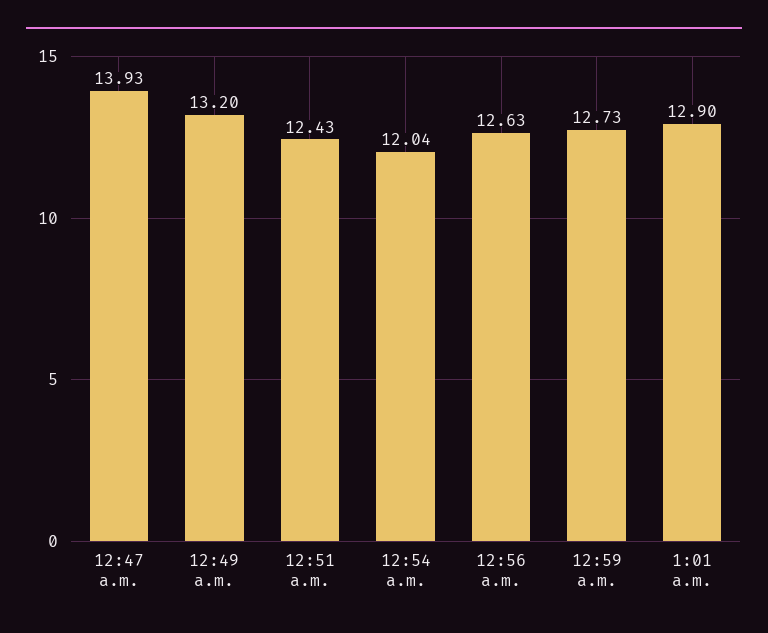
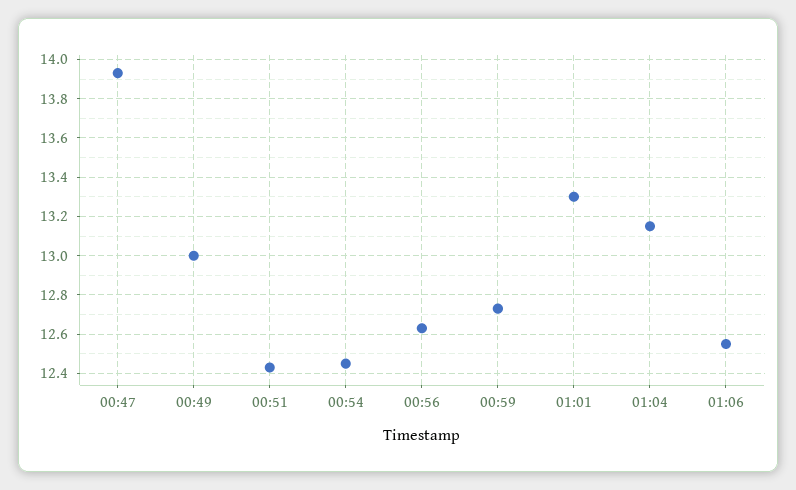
12:49 a.m.: 13.2 -> 13
12:54 a.m.: 12.04 -> 12.45
1:01 a.m.: 12.9 -> 13.3
01:04: none -> 13.15
01:06: none -> 12.55

